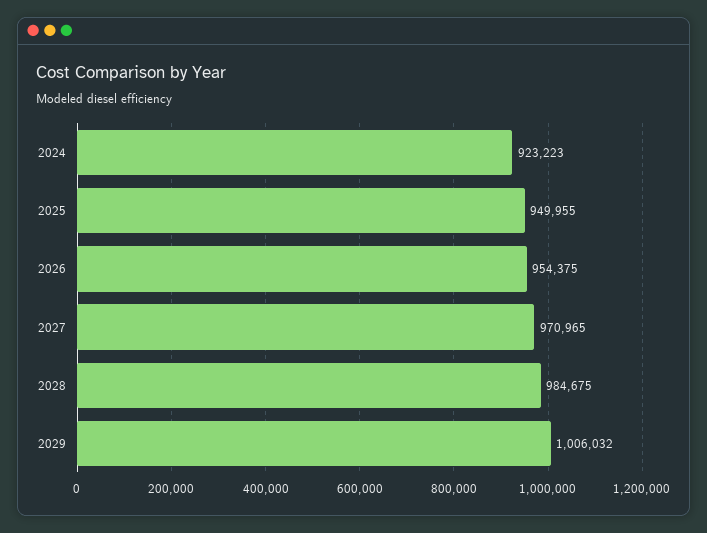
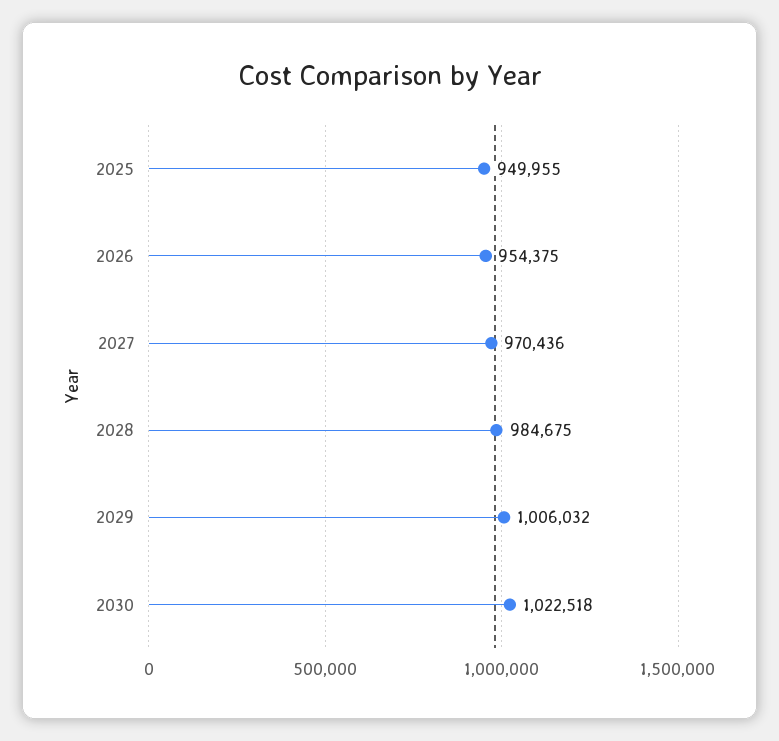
2024: 923223 -> none
2027: 970965 -> 970436
2030: none -> 1022518

